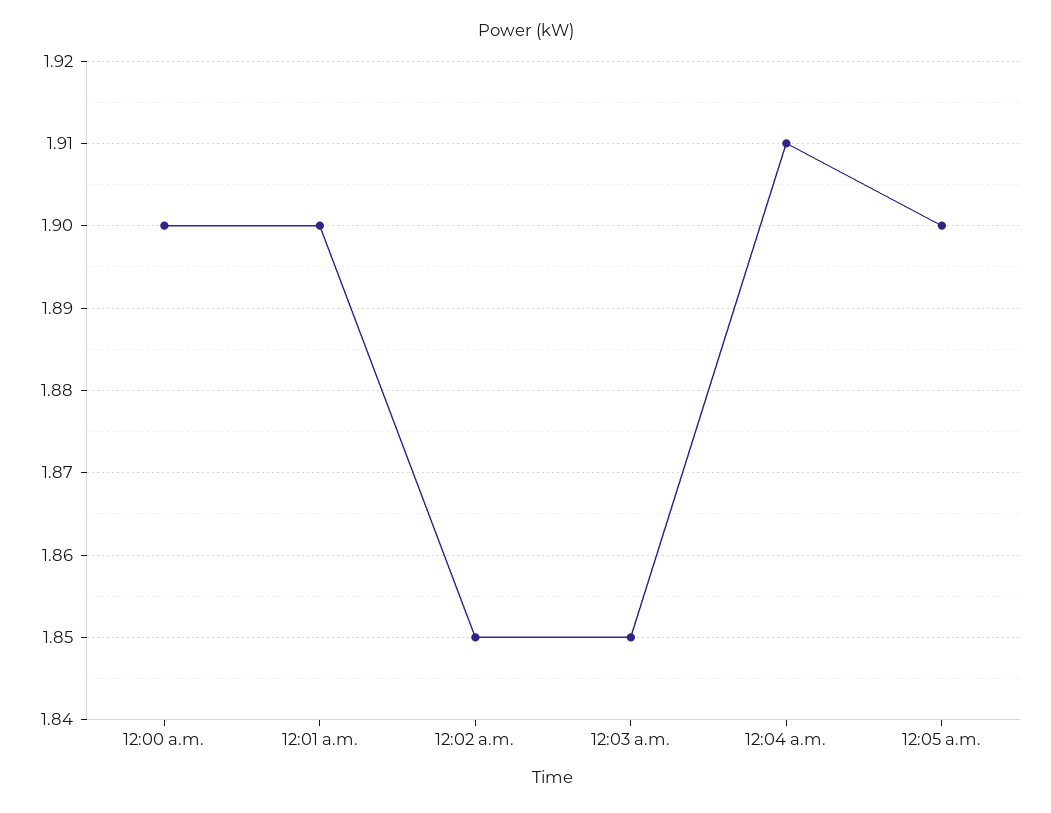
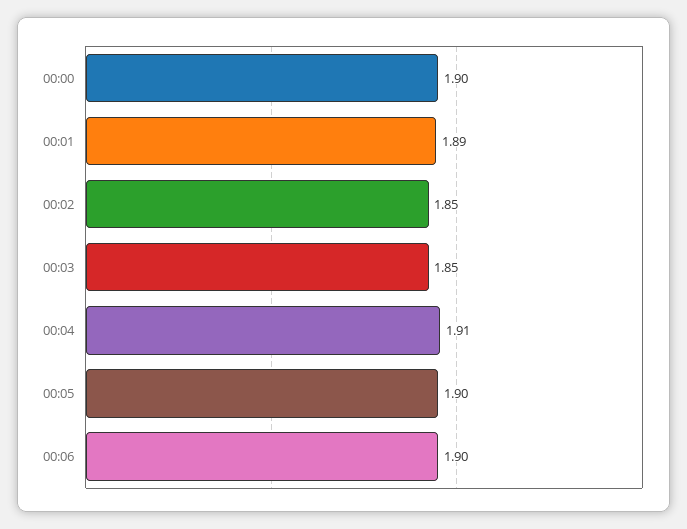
12:01 a.m.: 1.9 -> 1.89
00:06: none -> 1.9

